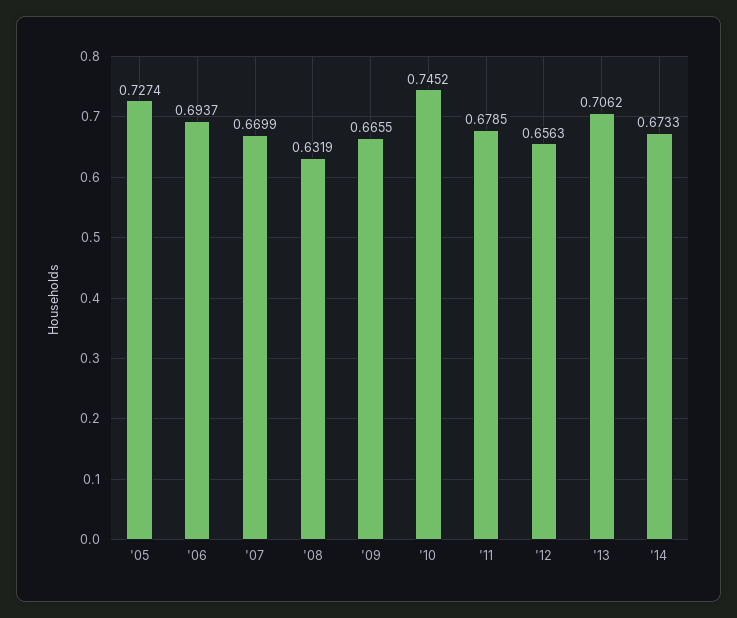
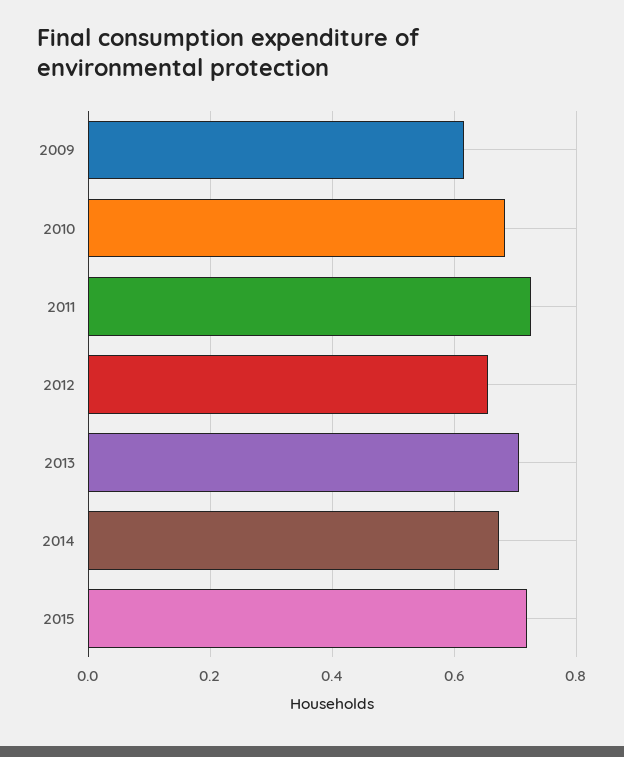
'05: 0.7274 -> none
'06: 0.6937 -> none
'07: 0.6699 -> none
'08: 0.6319 -> none
'09: 0.6655 -> 0.62
'10: 0.7452 -> 0.68
'11: 0.6785 -> 0.72
2015: none -> 0.72

